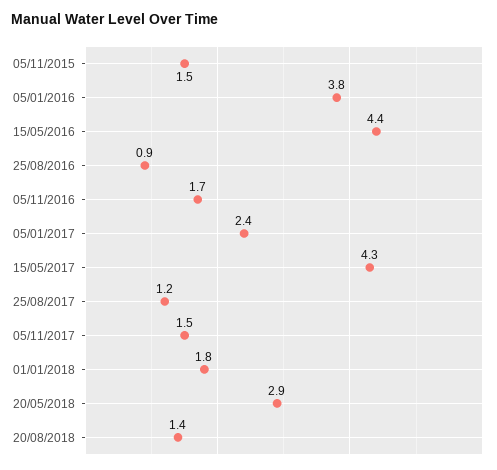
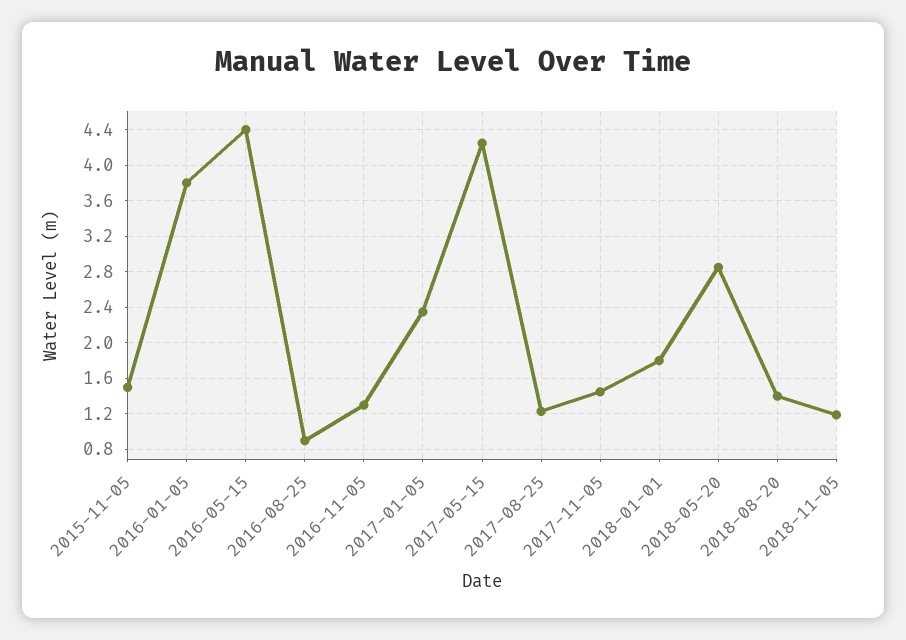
05/11/2016: 1.7 -> 1.3
2018-11-05: none -> 1.2

